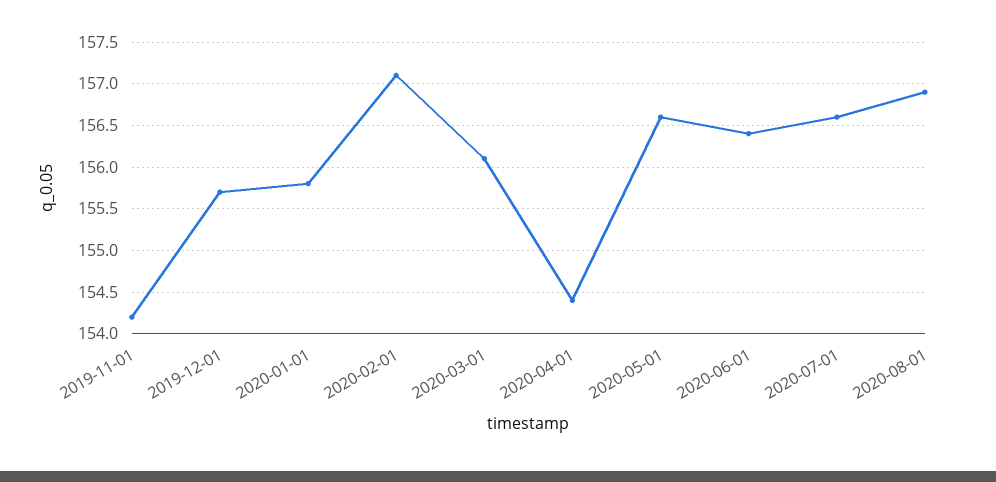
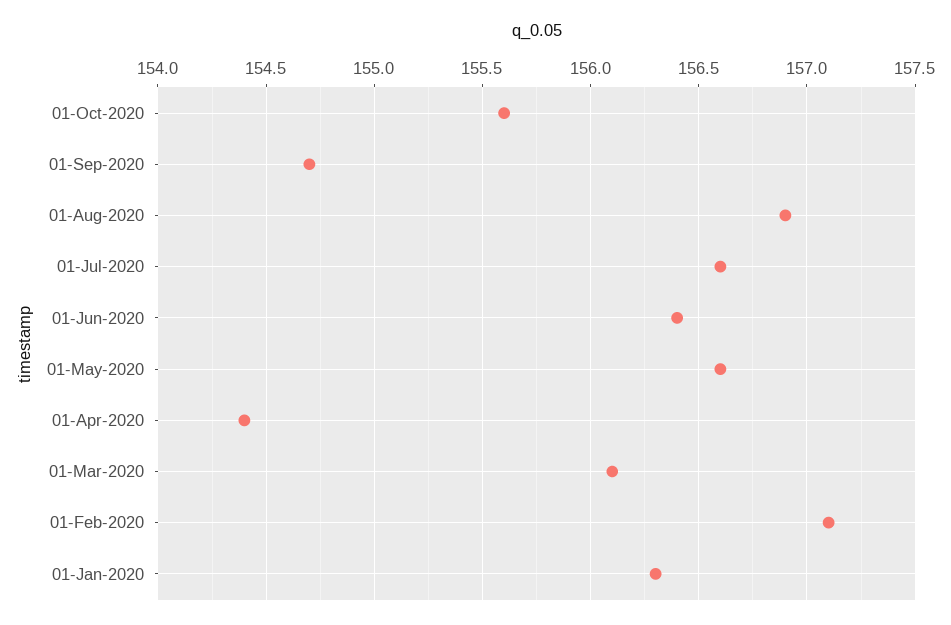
2019-11-01: 154.2 -> none
2019-12-01: 155.7 -> none
2020-01-01: 155.8 -> 156.3
01-Oct-2020: none -> 155.6
01-Sep-2020: none -> 154.7

